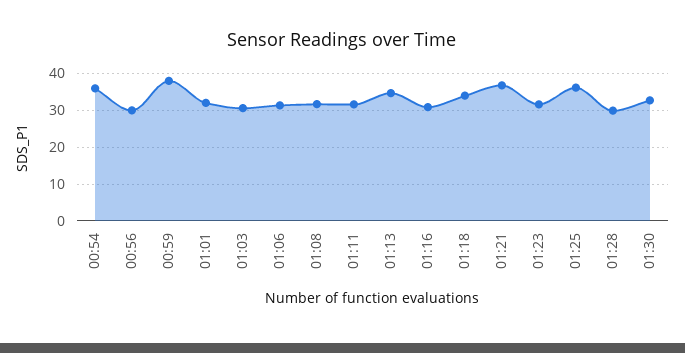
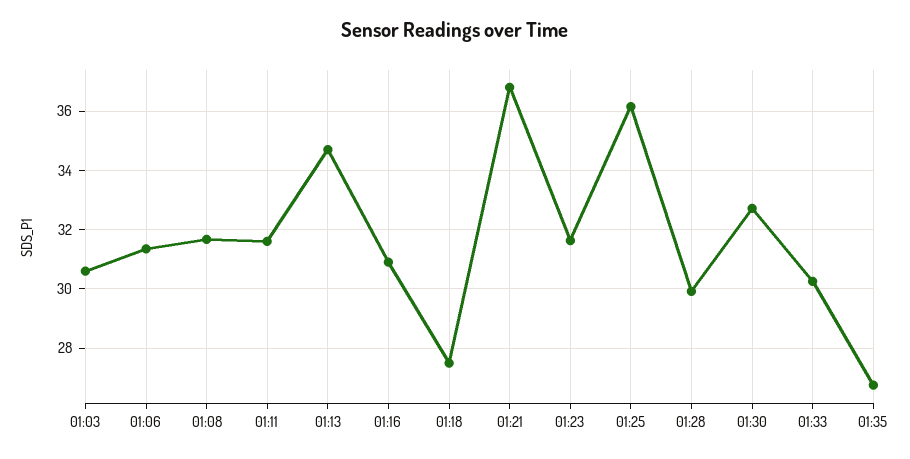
00:54: 36 -> none
00:56: 30 -> none
00:59: 38 -> none
01:01: 32 -> none
01:18: 34 -> 27.5
01:33: none -> 30.25
01:35: none -> 26.75

